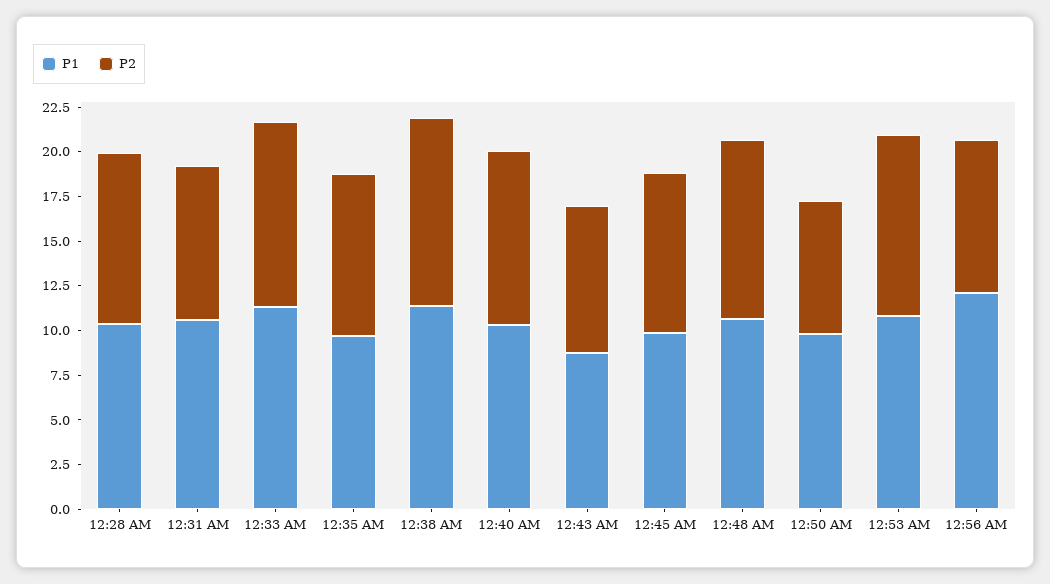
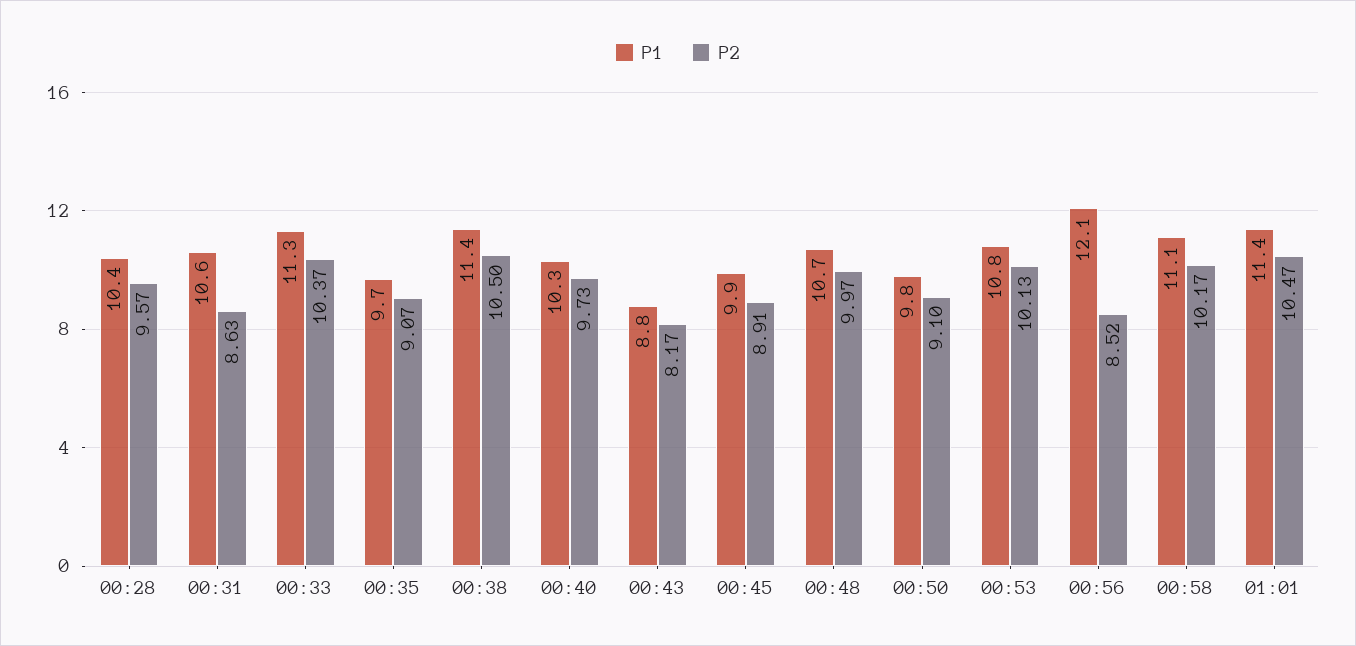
P2, 12:50 AM: 7.5 -> 9.1
P1, 00:58: none -> 11.1
P2, 00:58: none -> 10.17
P1, 01:01: none -> 11.4
P2, 01:01: none -> 10.47

